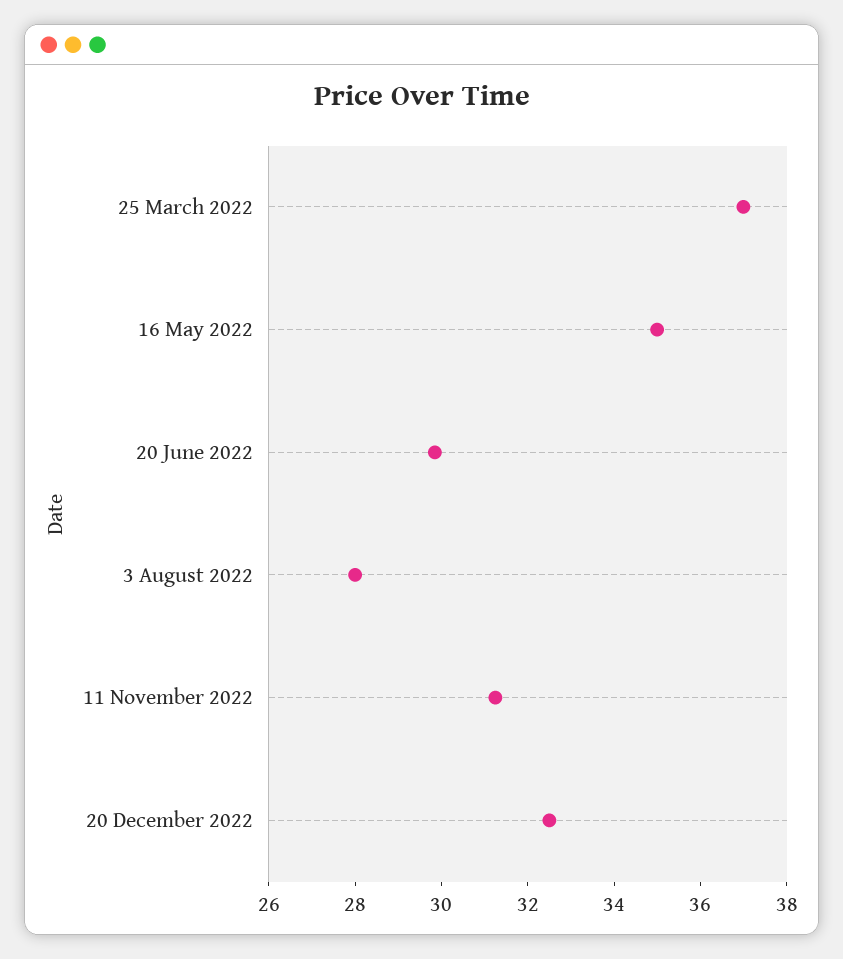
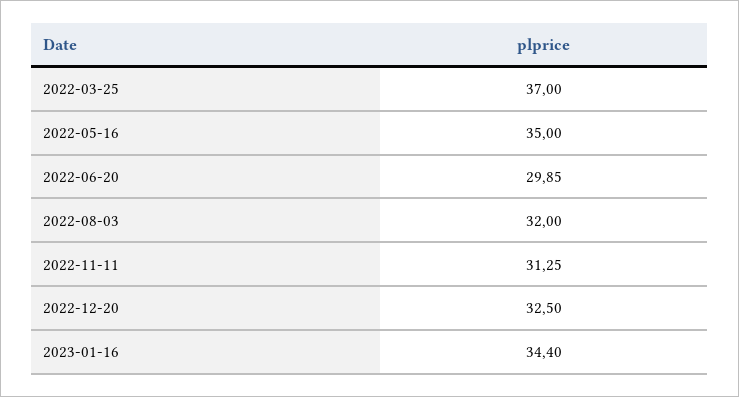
3 August 2022: 28 -> 32
2023-01-16: none -> 34.4

